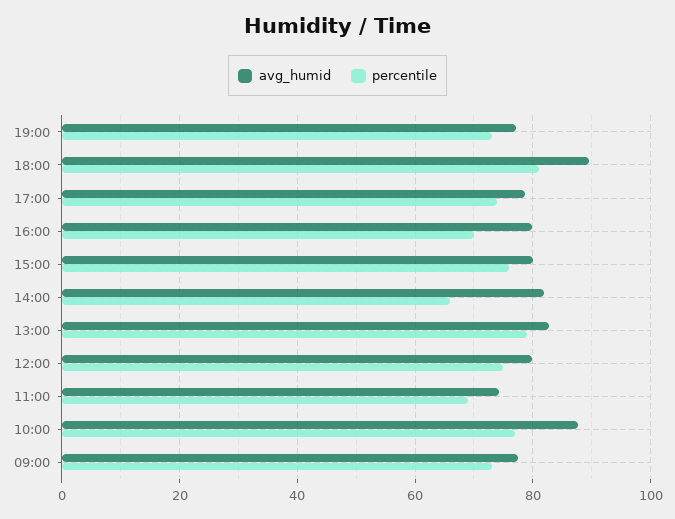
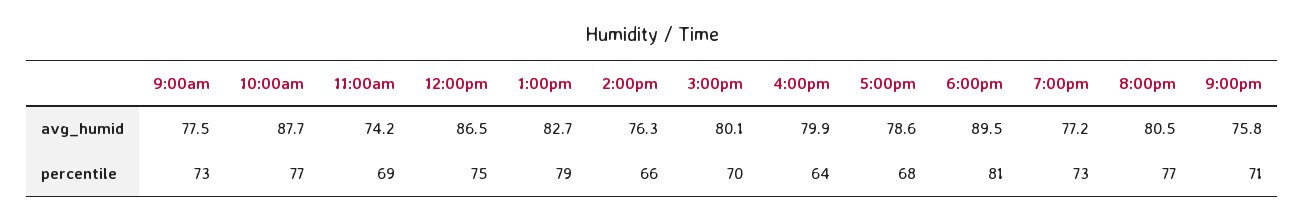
percentile, 17:00: 74 -> 68
percentile, 16:00: 70 -> 64
percentile, 15:00: 76 -> 70
avg_humid, 14:00: 82 -> 76.3
avg_humid, 12:00: 80 -> 86.5
avg_humid, 8:00pm: none -> 80.5
avg_humid, 9:00pm: none -> 75.8
percentile, 8:00pm: none -> 77
percentile, 9:00pm: none -> 71

